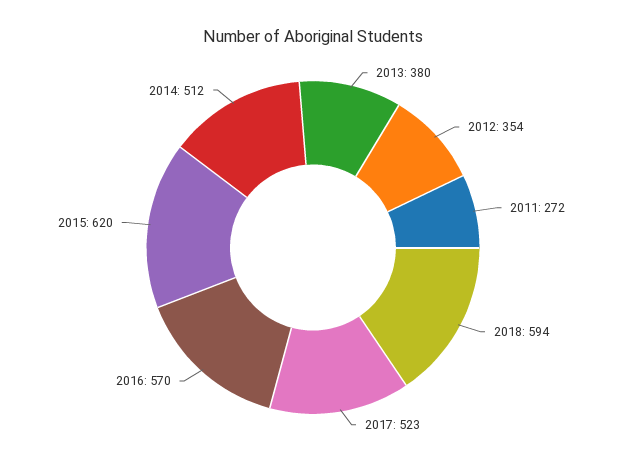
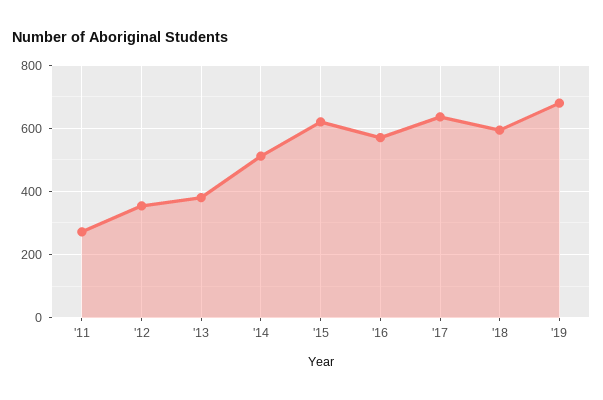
2017: 523 -> 640
'19: none -> 680

